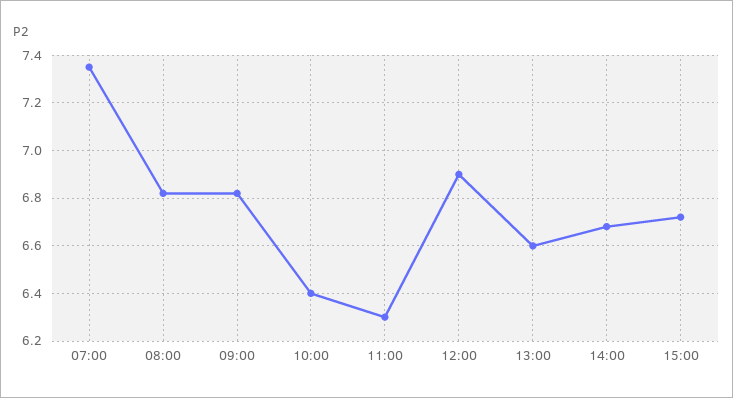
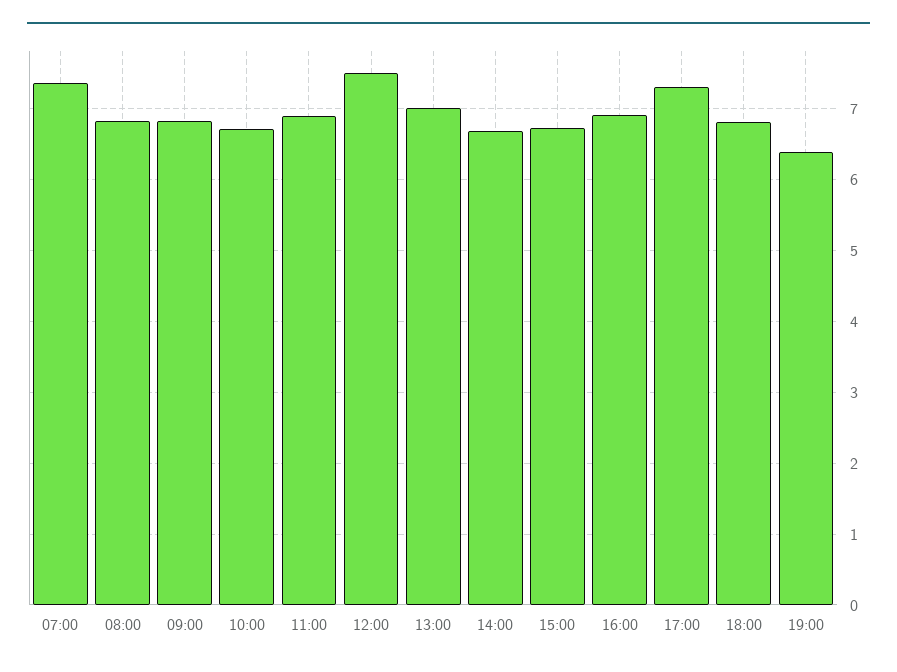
10:00: 6.4 -> 6.7
11:00: 6.3 -> 6.9
12:00: 6.9 -> 7.5
13:00: 6.6 -> 7
16:00: none -> 6.9
17:00: none -> 7.3
18:00: none -> 6.8
19:00: none -> 6.4

